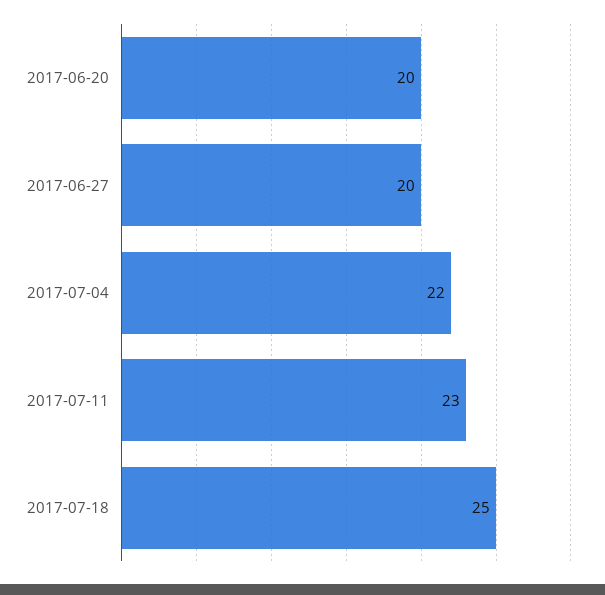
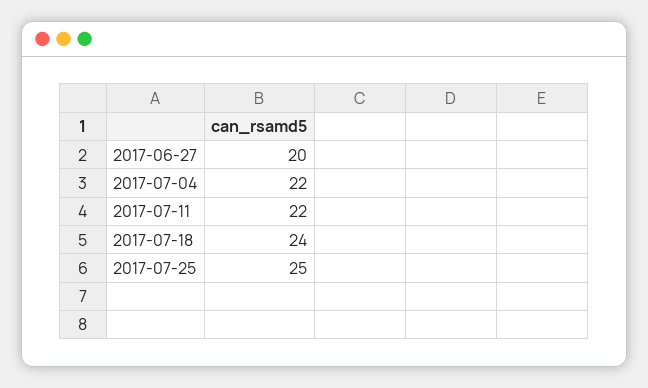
2017-06-20: 20 -> none
2017-07-11: 23 -> 22
2017-07-18: 25 -> 24
2017-07-25: none -> 25

